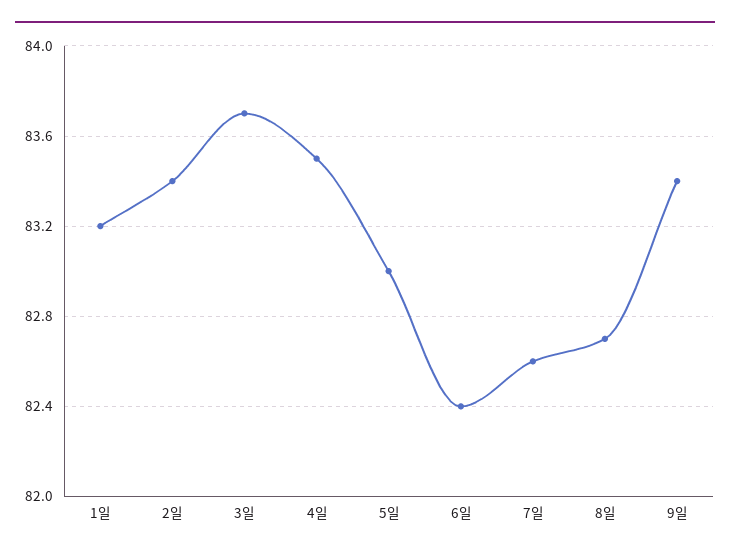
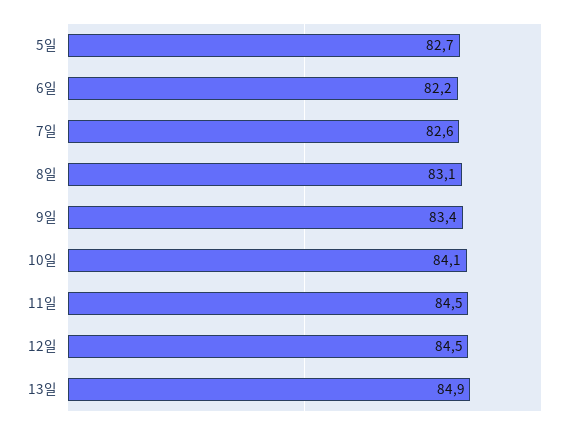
1일: 83.2 -> none
2일: 83.4 -> none
3일: 83.7 -> none
4일: 83.5 -> none
5일: 83 -> 82.7
6일: 82.4 -> 82.2
8일: 82.7 -> 83.1
10일: none -> 84.1
11일: none -> 84.5
12일: none -> 84.5
13일: none -> 84.9

